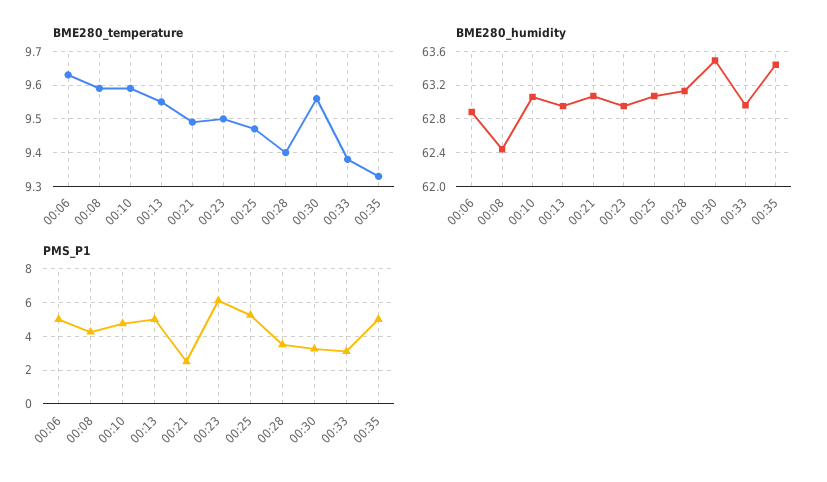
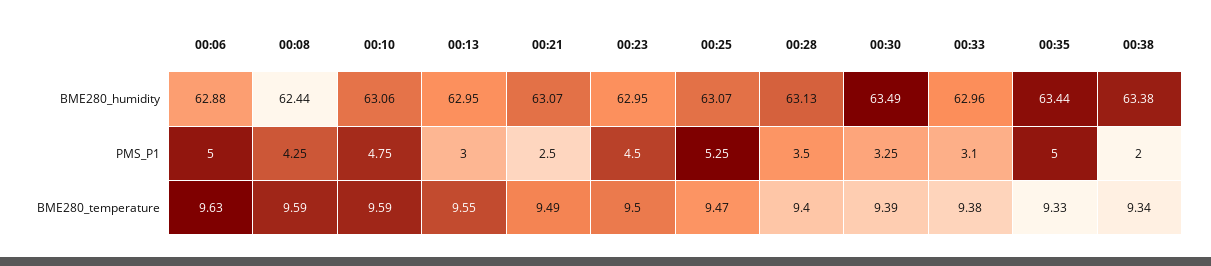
BME280_temperature, 00:30: 9.55 -> 9.39
PMS_P1, 00:13: 5 -> 3
PMS_P1, 00:23: 6 -> 4.5
BME280_humidity, 00:38: none -> 63.38
PMS_P1, 00:38: none -> 2
BME280_temperature, 00:38: none -> 9.34

